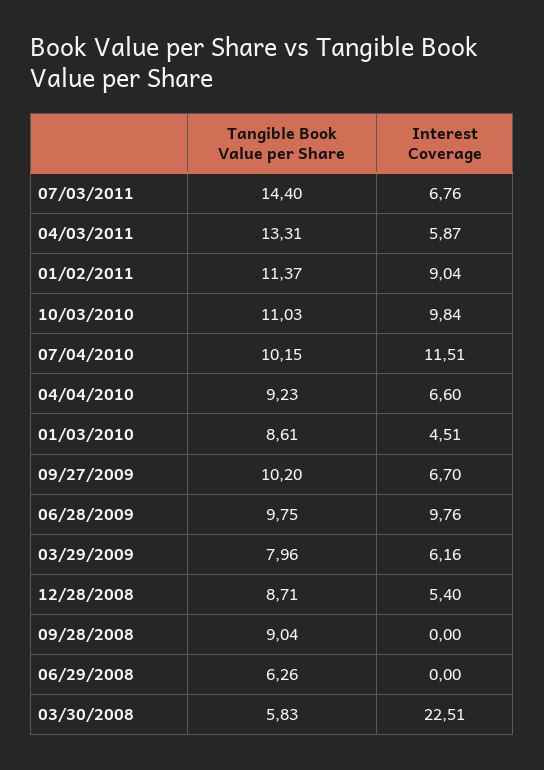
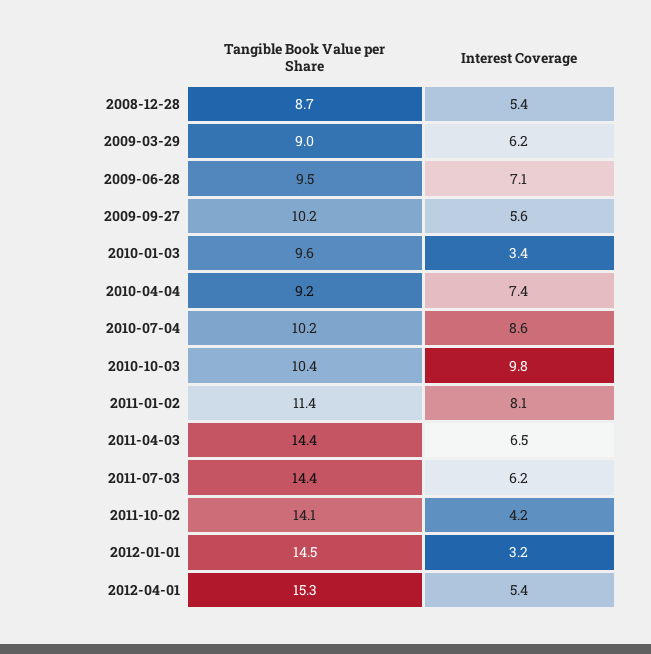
Interest Coverage, 07/03/2011: 6.76 -> 6.2
Tangible Book Value per Share, 04/03/2011: 13.31 -> 14.4
Interest Coverage, 04/03/2011: 5.87 -> 6.5
Interest Coverage, 01/02/2011: 9.04 -> 8.1
Tangible Book Value per Share, 10/03/2010: 11.03 -> 10.4
Interest Coverage, 07/04/2010: 11.51 -> 8.6
Interest Coverage, 04/04/2010: 6.6 -> 7.4
Tangible Book Value per Share, 01/03/2010: 8.61 -> 9.6
Interest Coverage, 01/03/2010: 4.51 -> 3.4
Interest Coverage, 09/27/2009: 6.7 -> 5.6
Tangible Book Value per Share, 06/28/2009: 9.75 -> 9.5
Interest Coverage, 06/28/2009: 9.76 -> 7.1
Tangible Book Value per Share, 03/29/2009: 7.96 -> 9
Tangible Book Value per Share, 09/28/2008: 9.04 -> none
Interest Coverage, 09/28/2008: 0 -> none
Tangible Book Value per Share, 06/29/2008: 6.26 -> none
Interest Coverage, 06/29/2008: 0 -> none
Tangible Book Value per Share, 03/30/2008: 5.83 -> none
Interest Coverage, 03/30/2008: 22.51 -> none
Tangible Book Value per Share, 2011-10-02: none -> 14.1
Interest Coverage, 2011-10-02: none -> 4.2
Tangible Book Value per Share, 2012-01-01: none -> 14.5
Interest Coverage, 2012-01-01: none -> 3.2
Tangible Book Value per Share, 2012-04-01: none -> 15.3
Interest Coverage, 2012-04-01: none -> 5.4

